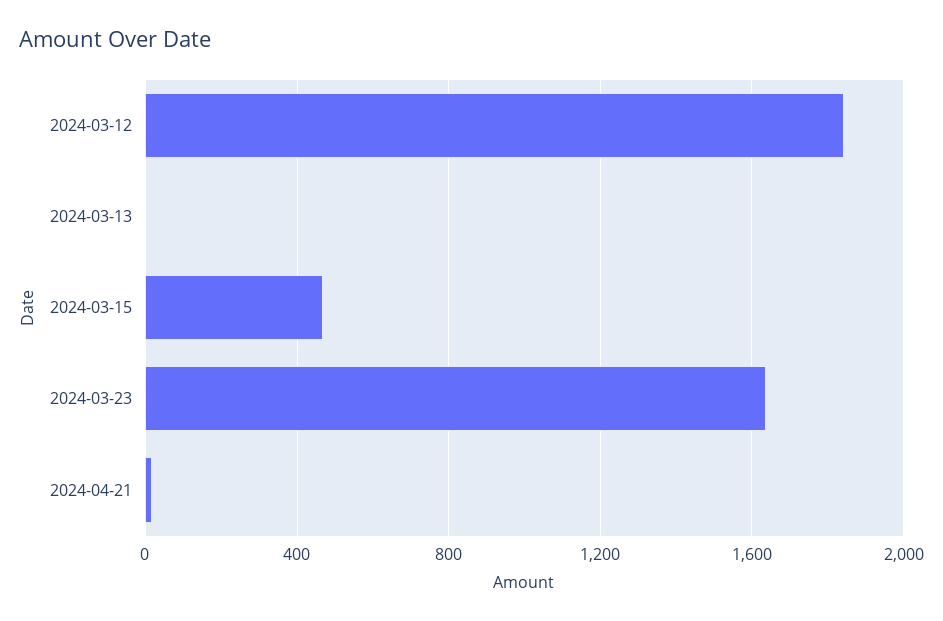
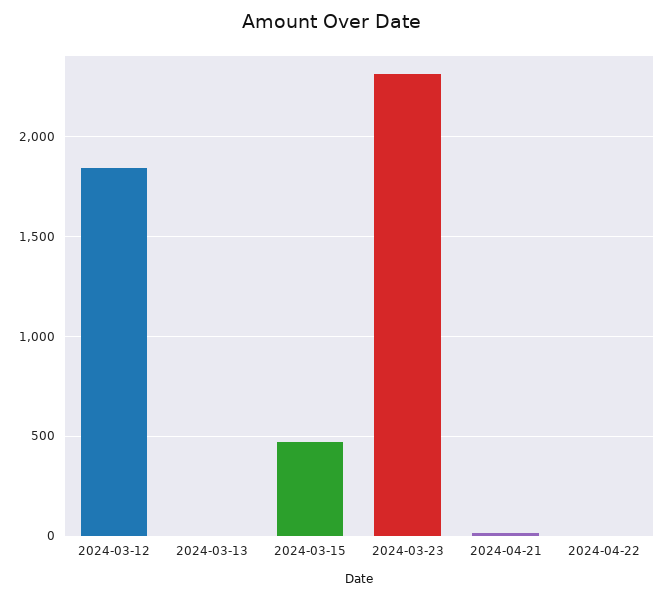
2024-03-23: 1650 -> 2300
2024-04-22: none -> 0

